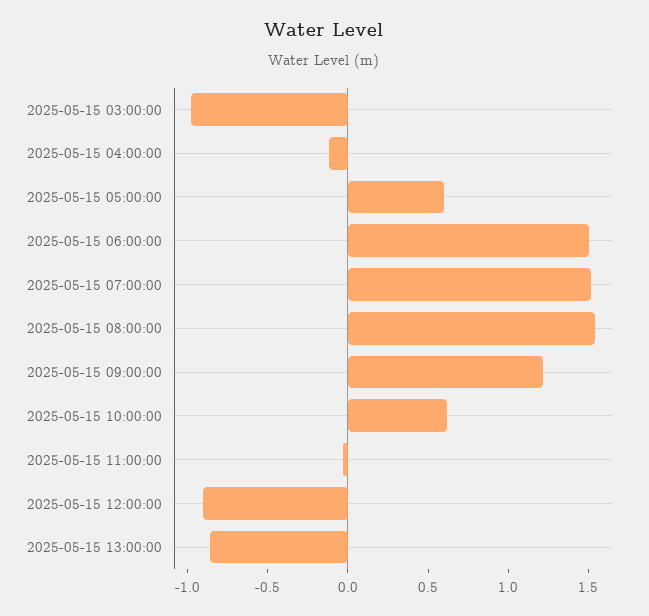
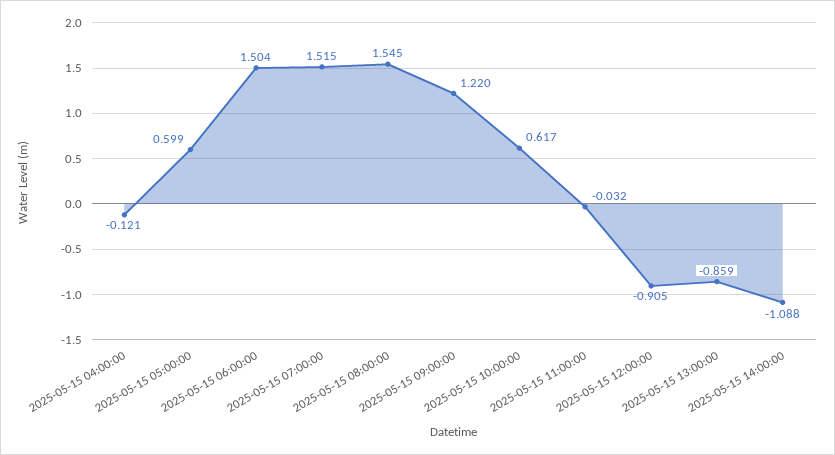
2025-05-15 03:00:00: -1 -> none
2025-05-15 14:00:00: none -> -1.088

